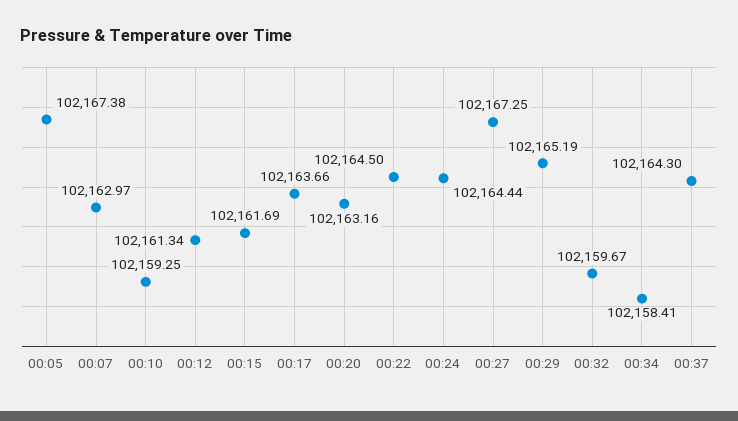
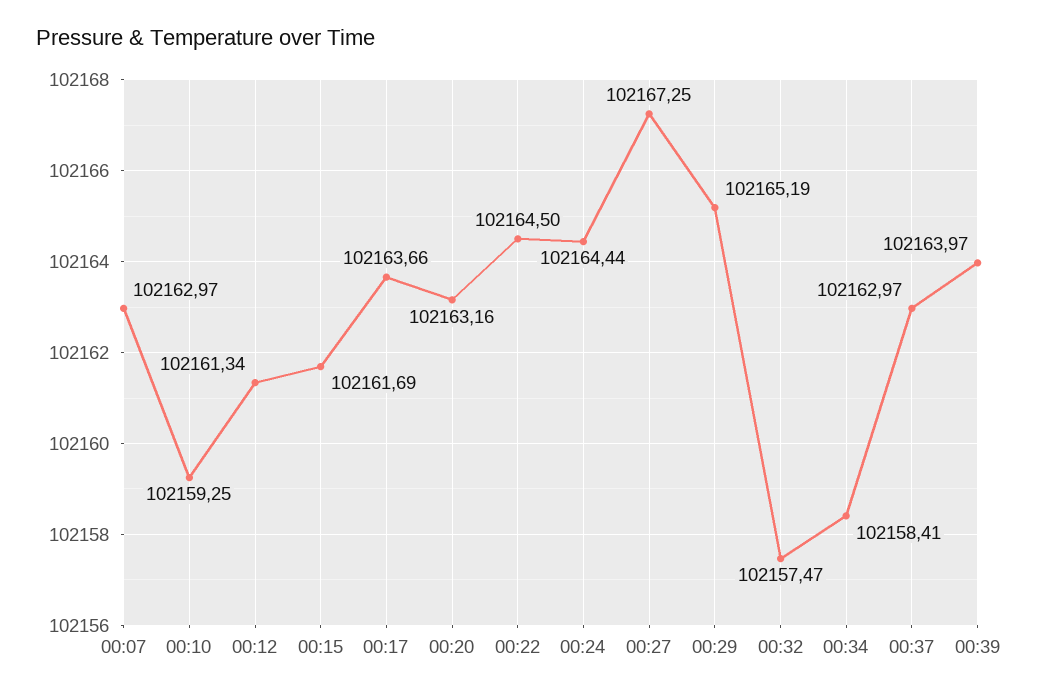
00:05: 102167.38 -> none
00:32: 102159.67 -> 102157.47
00:37: 102164.3 -> 102162.97
00:39: none -> 102163.97

